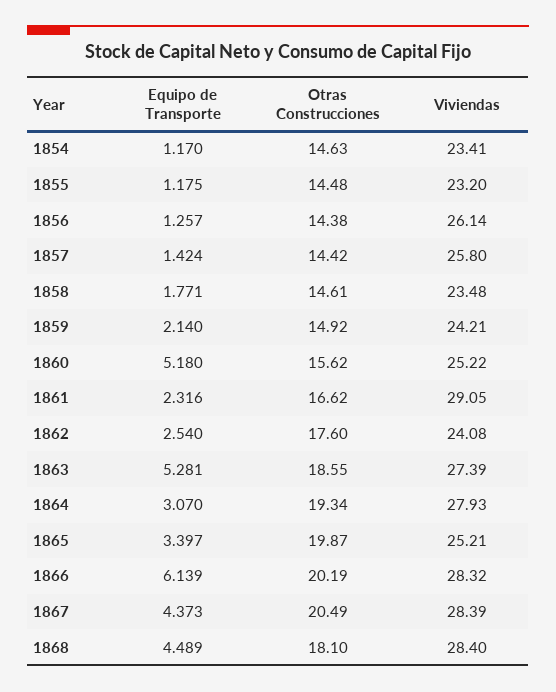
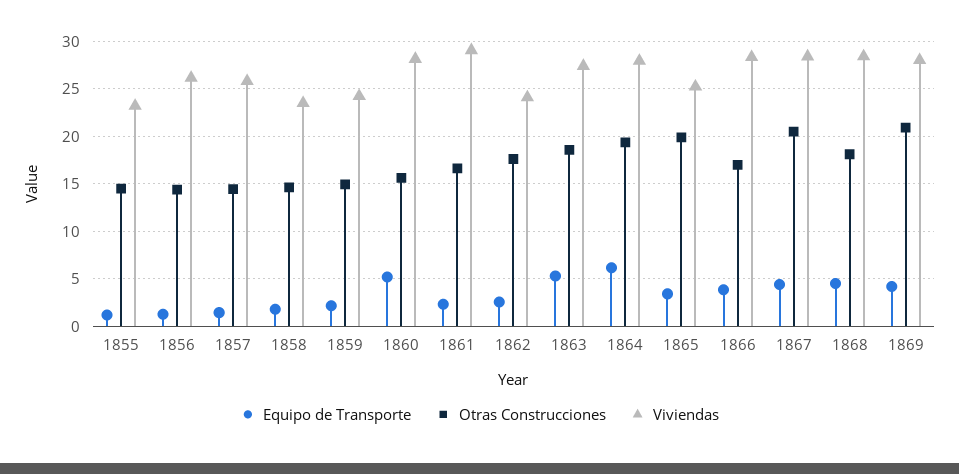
Equipo de Transporte, 1854: 1.17 -> none
Otras Construcciones, 1854: 14.63 -> none
Viviendas, 1854: 23.41 -> none
Viviendas, 1860: 25.22 -> 28
Equipo de Transporte, 1864: 3.07 -> 6
Equipo de Transporte, 1866: 6.139 -> 4
Otras Construcciones, 1866: 20.19 -> 17
Equipo de Transporte, 1869: none -> 4
Otras Construcciones, 1869: none -> 21
Viviendas, 1869: none -> 28

